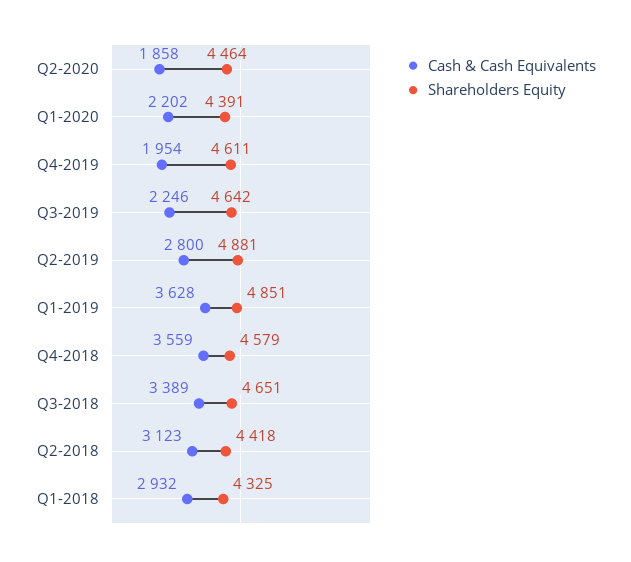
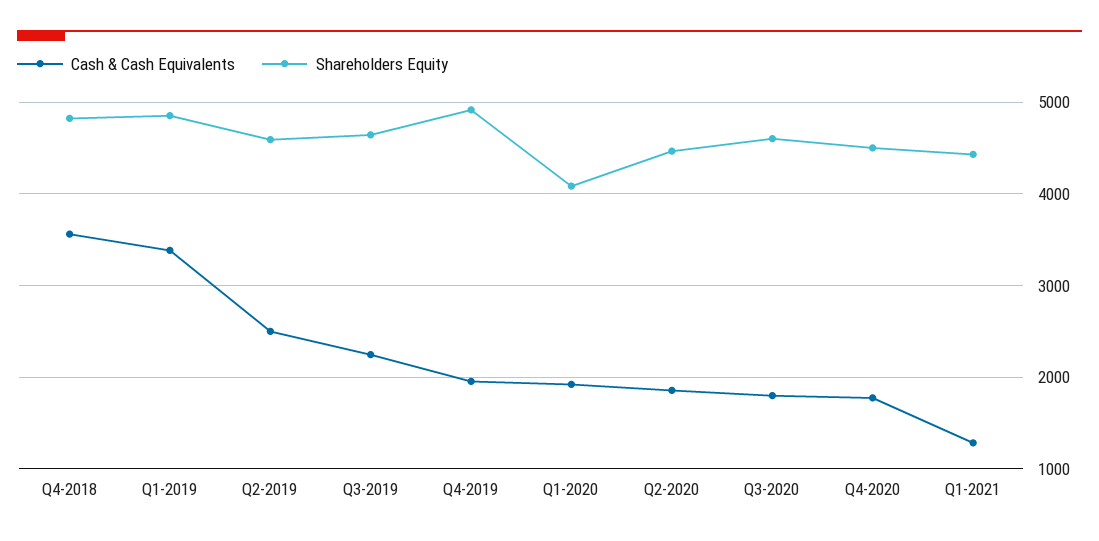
Cash & Cash Equivalents, Q1-2020: 2202 -> 1900
Shareholders Equity, Q1-2020: 4391 -> 4100
Shareholders Equity, Q4-2019: 4611 -> 4900
Cash & Cash Equivalents, Q2-2019: 2800 -> 2500
Shareholders Equity, Q2-2019: 4881 -> 4600
Cash & Cash Equivalents, Q1-2019: 3628 -> 3400
Shareholders Equity, Q4-2018: 4579 -> 4800
Cash & Cash Equivalents, Q3-2018: 3389 -> none
Shareholders Equity, Q3-2018: 4651 -> none
Cash & Cash Equivalents, Q2-2018: 3123 -> none
Shareholders Equity, Q2-2018: 4418 -> none
Cash & Cash Equivalents, Q1-2018: 2932 -> none
Shareholders Equity, Q1-2018: 4325 -> none
Cash & Cash Equivalents, Q3-2020: none -> 1800
Shareholders Equity, Q3-2020: none -> 4600
Cash & Cash Equivalents, Q4-2020: none -> 1800
Shareholders Equity, Q4-2020: none -> 4500
Cash & Cash Equivalents, Q1-2021: none -> 1300
Shareholders Equity, Q1-2021: none -> 4400

